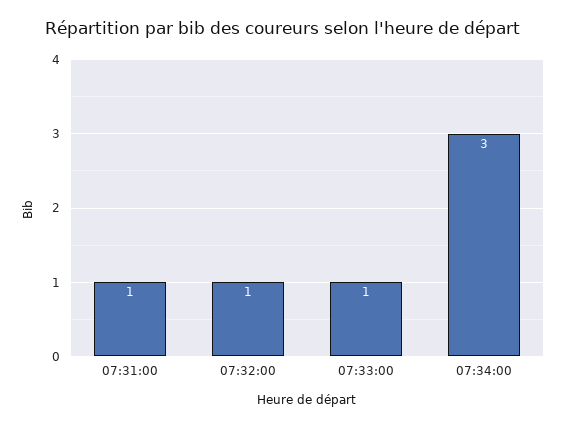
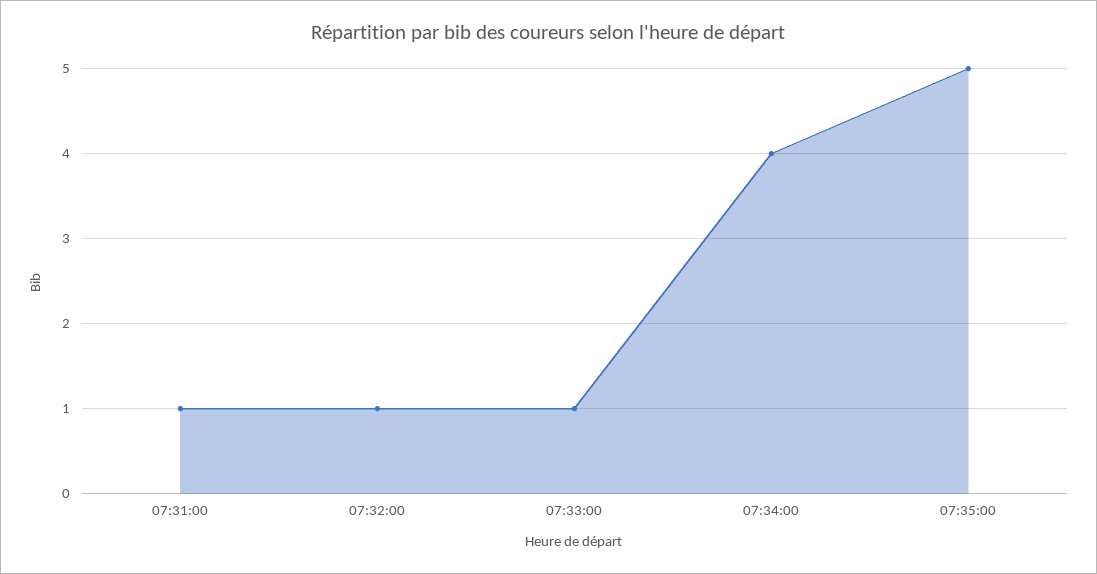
07:34:00: 3 -> 4
07:35:00: none -> 5

